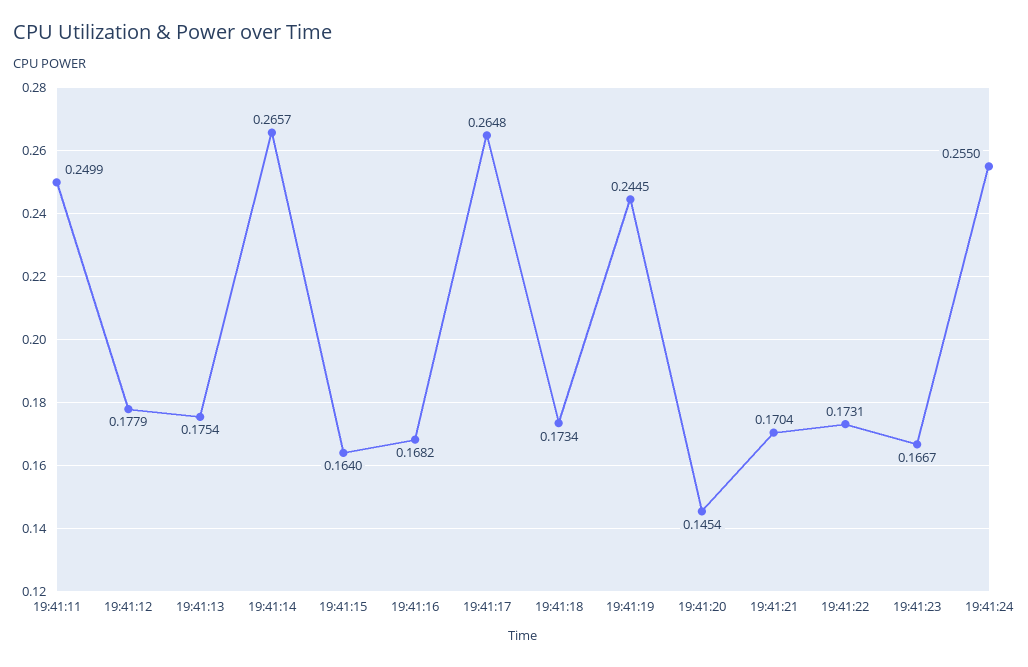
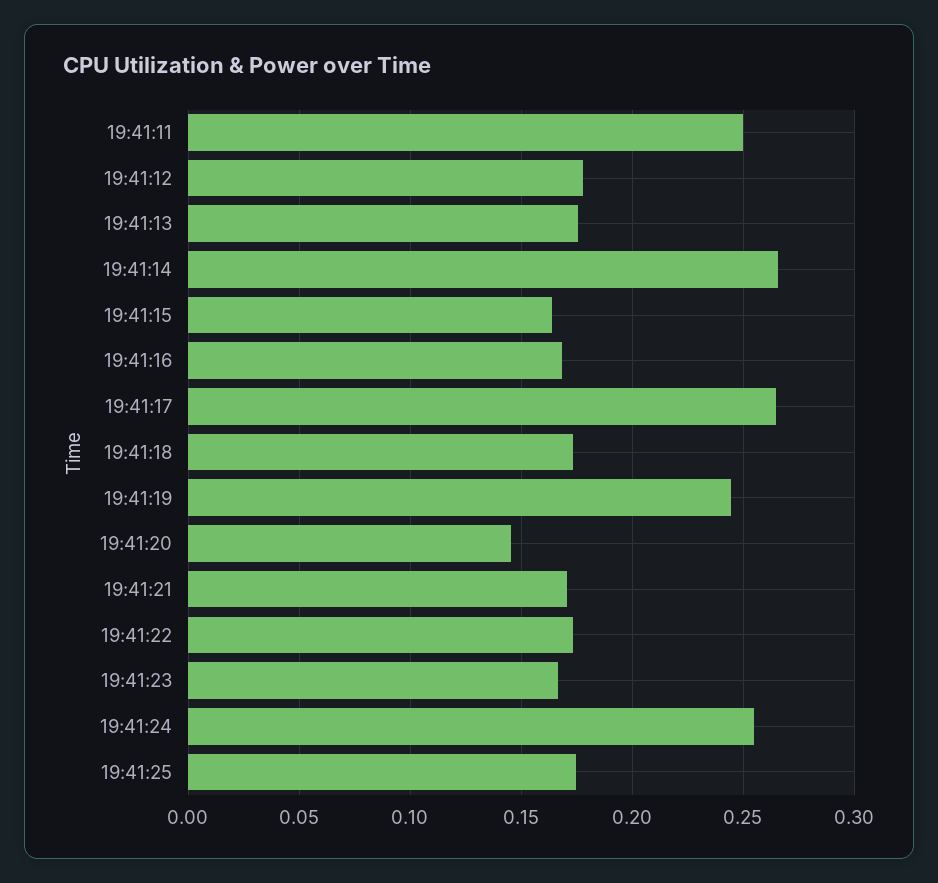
19:41:25: none -> 0.175

